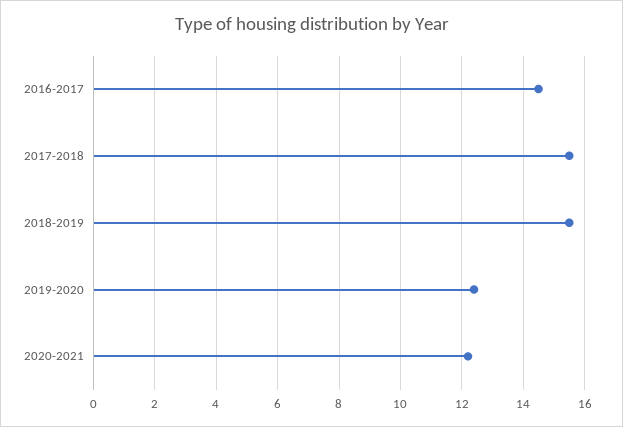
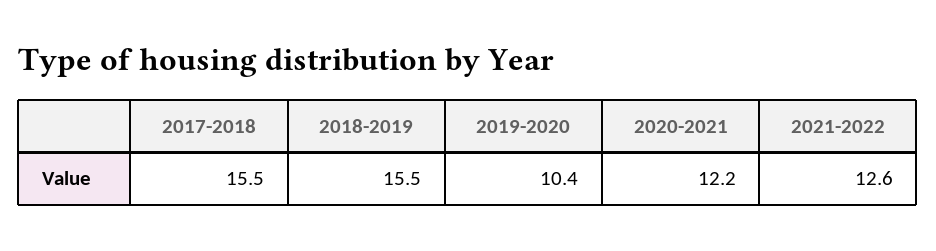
2016-2017: 14.5 -> none
2019-2020: 12.5 -> 10.4
2021-2022: none -> 12.6

